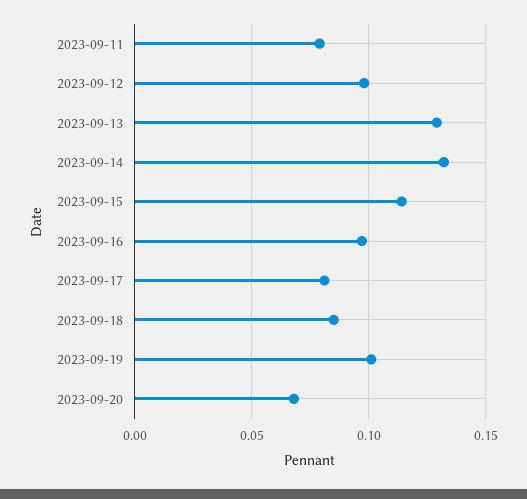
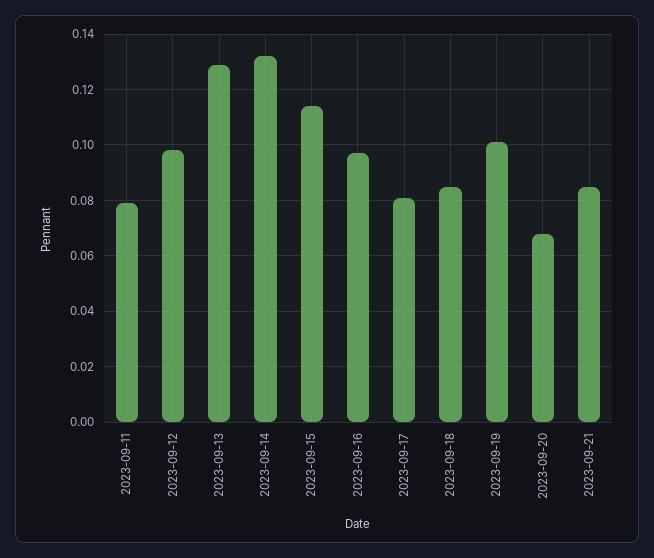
2023-09-21: none -> 0.085

